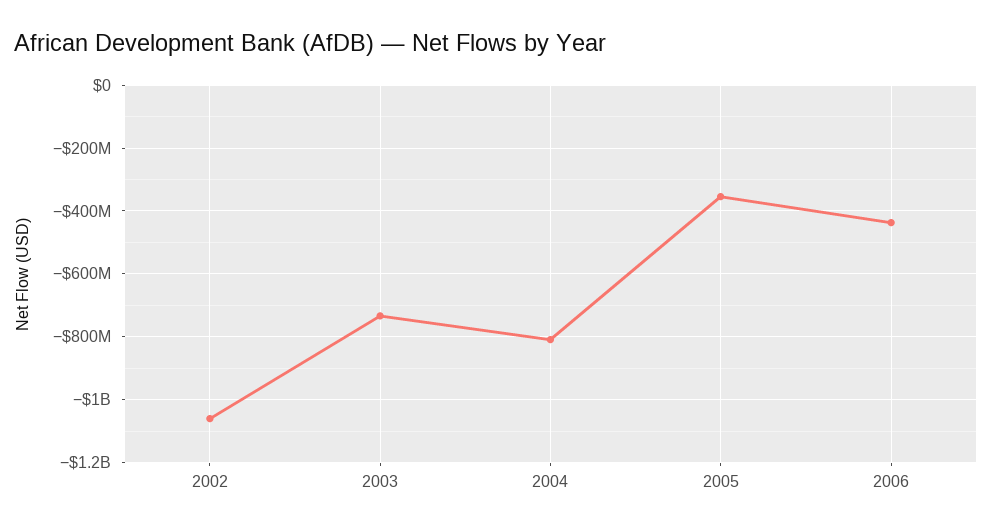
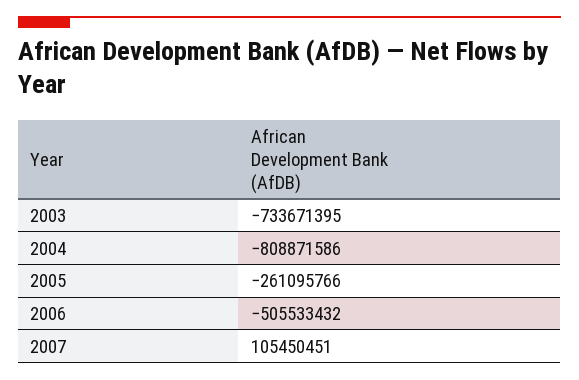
2002: -1060000000 -> none
2005: -360000000 -> -261095766
2006: -440000000 -> -505533432
2007: none -> 105450451

